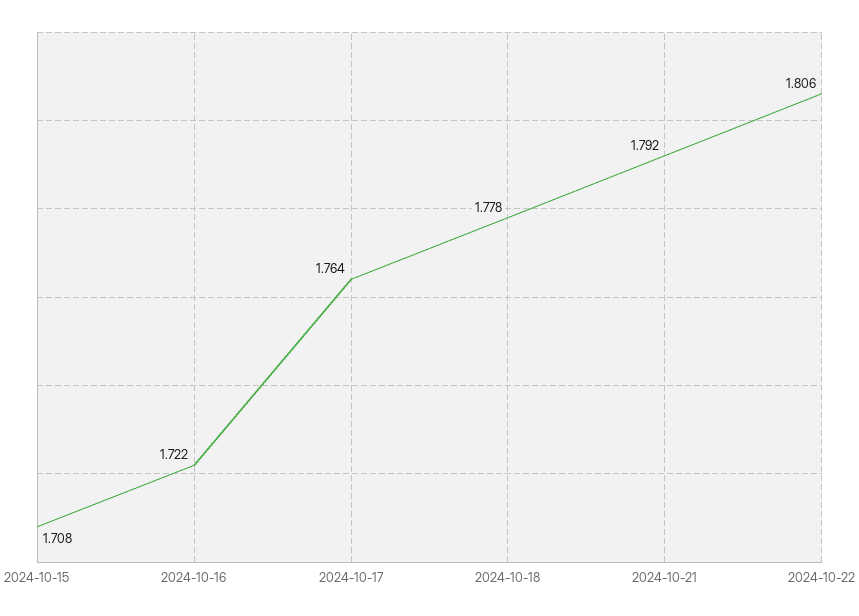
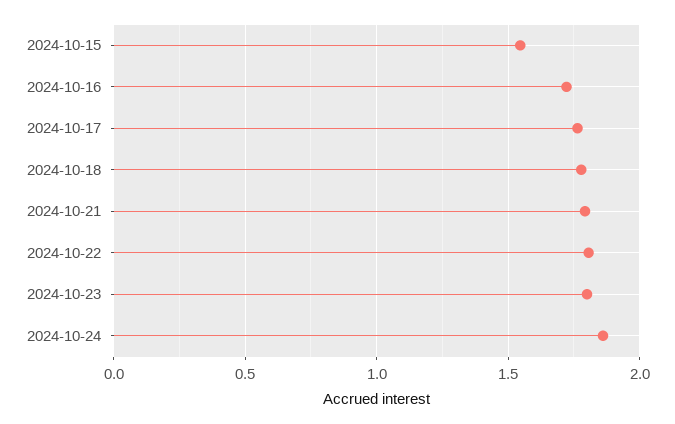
2024-10-15: 1.708 -> 1.55
2024-10-23: none -> 1.8
2024-10-24: none -> 1.85

